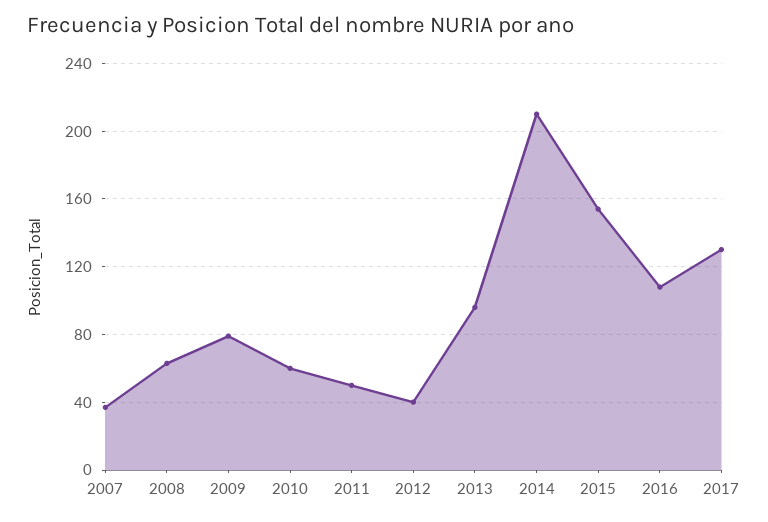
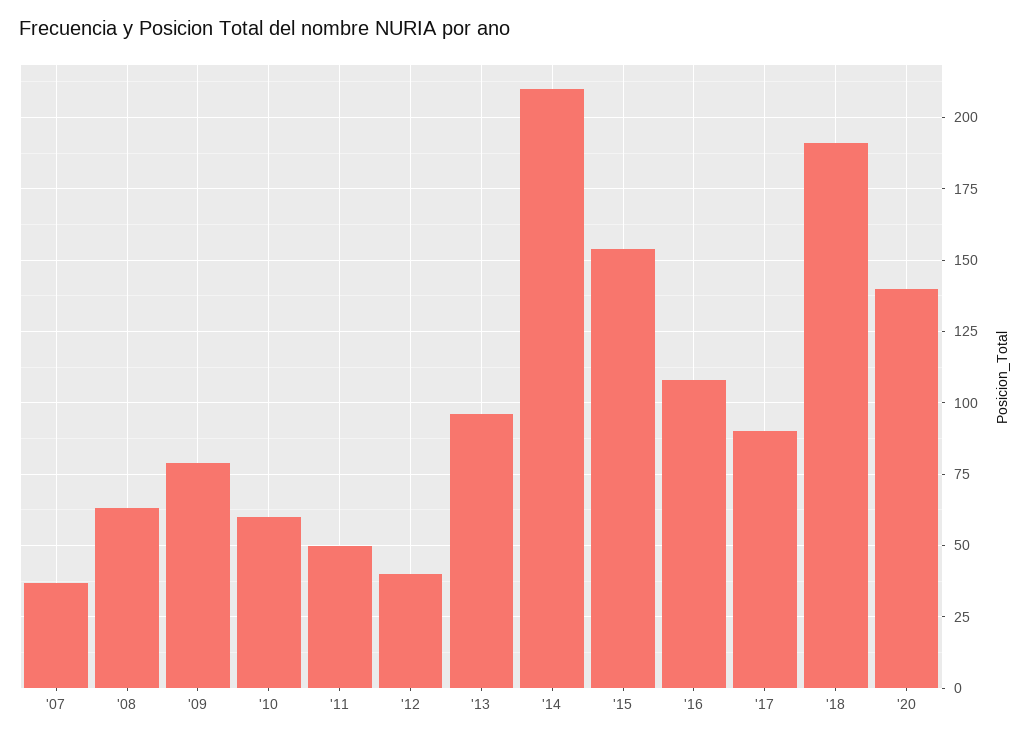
2017: 130 -> 90
'18: none -> 190
'20: none -> 140

